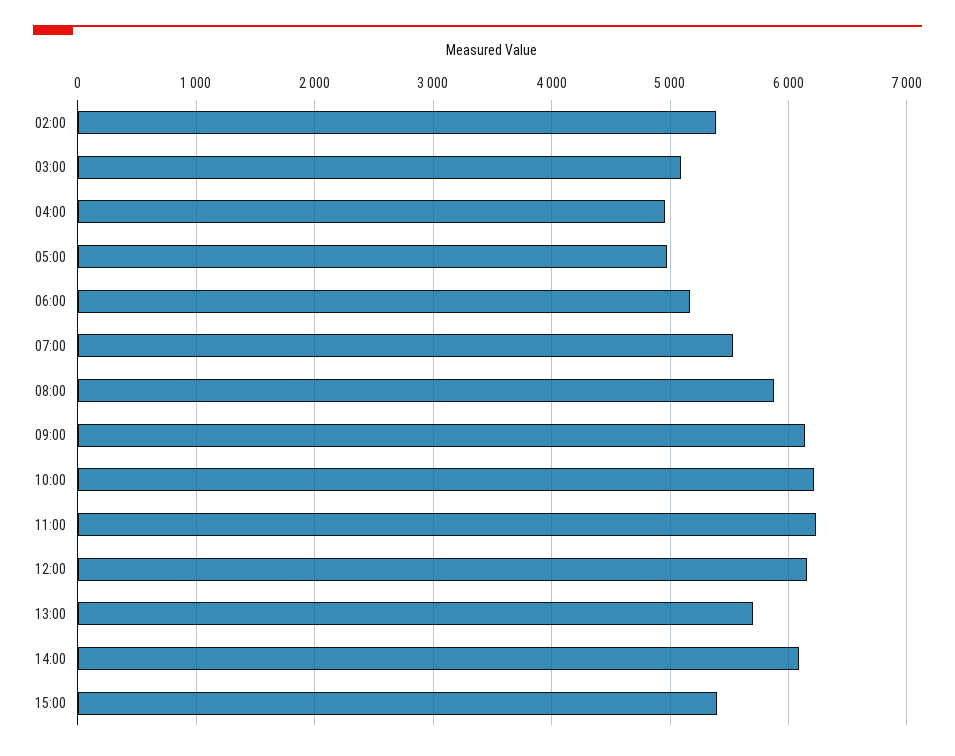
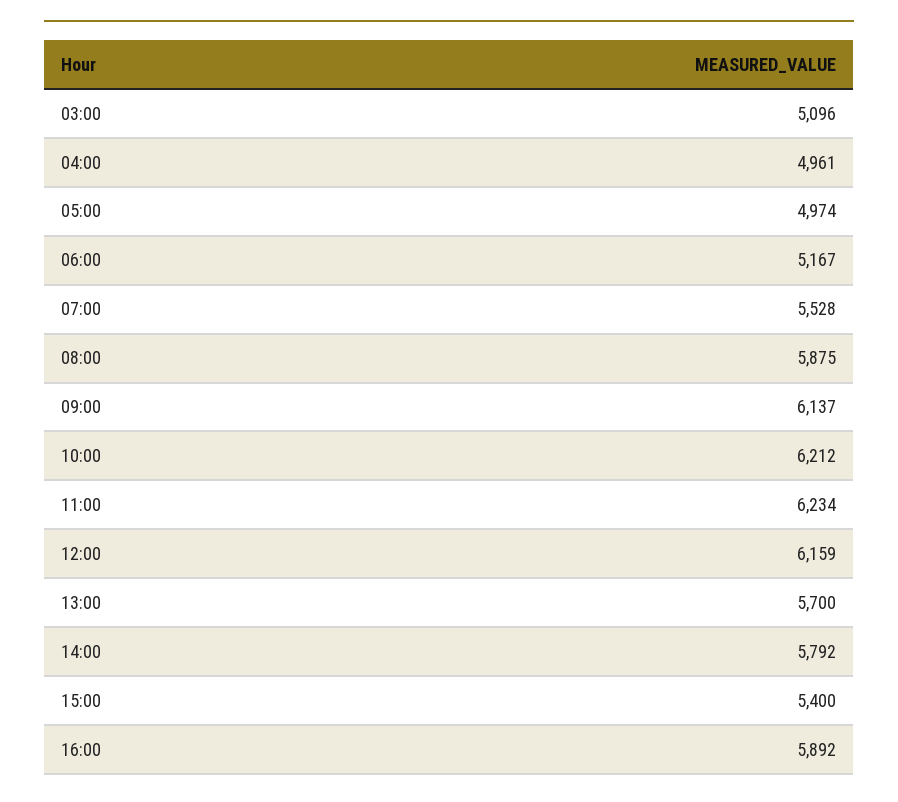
02:00: 5400 -> none
14:00: 6100 -> 5792
16:00: none -> 5892

